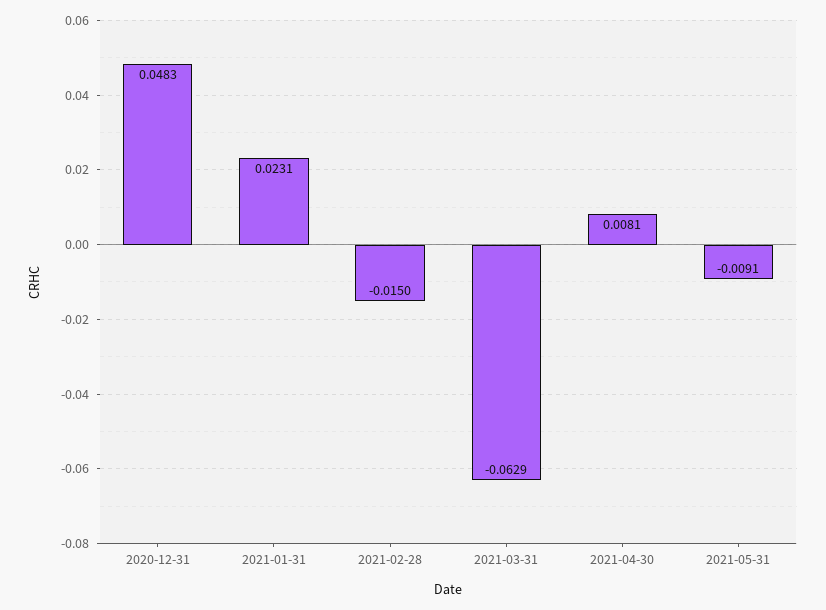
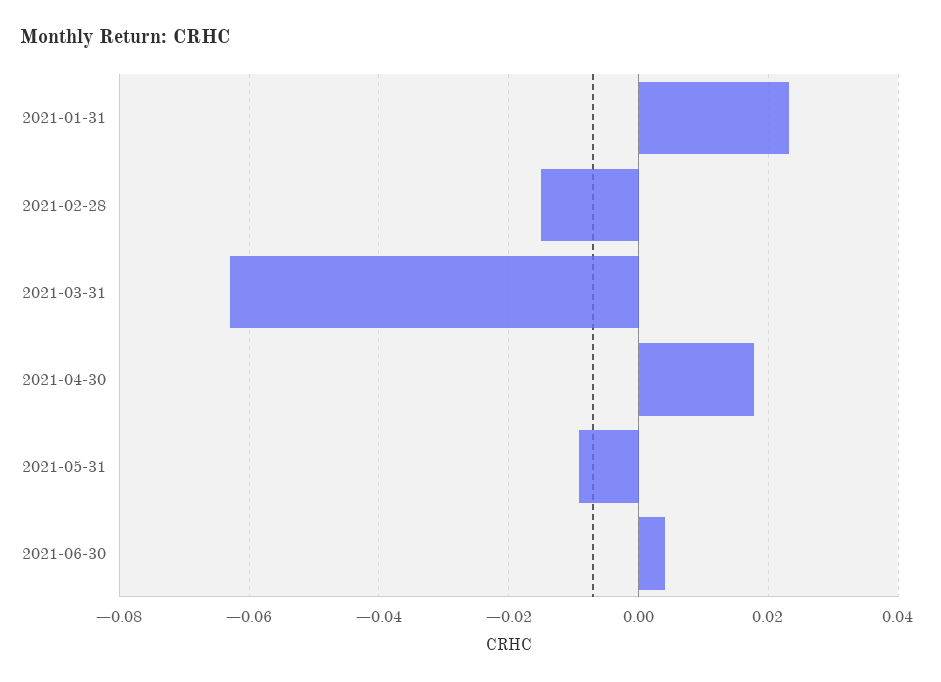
2020-12-31: 0.0483 -> none
2021-04-30: 0.0081 -> 0.018
2021-06-30: none -> 0.004

